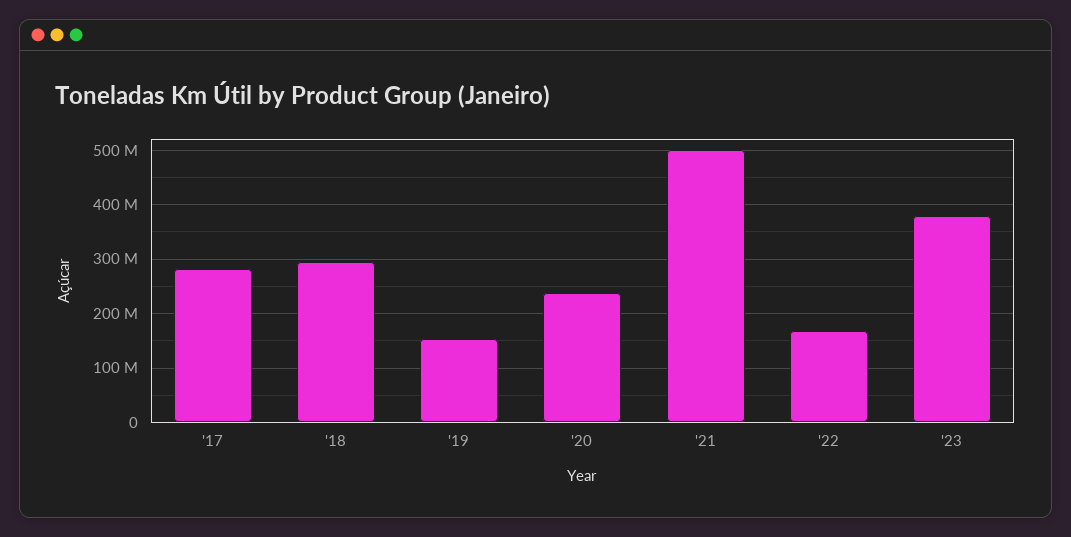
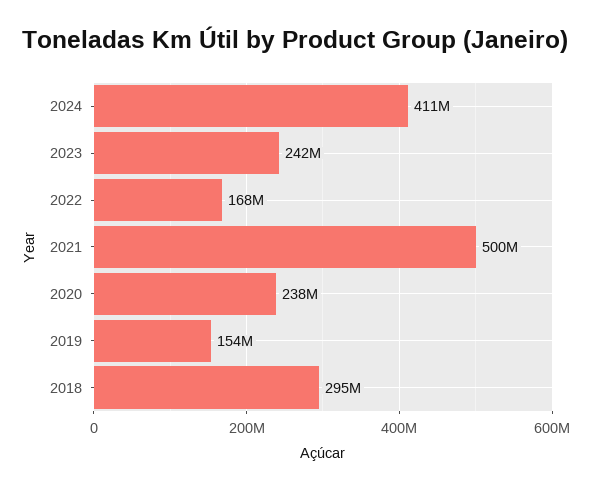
'17: 280000000 -> none
'23: 380000000 -> 242000000
2024: none -> 411000000

